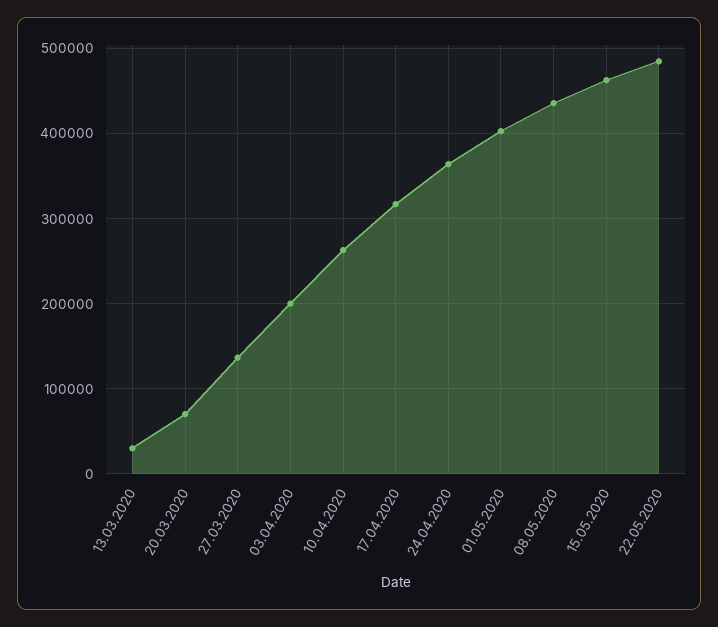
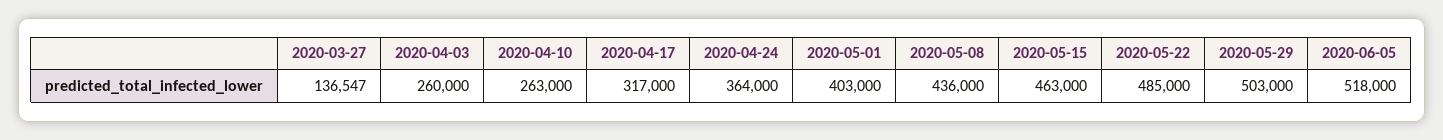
13.03.2020: 30000 -> none
20.03.2020: 70000 -> none
03.04.2020: 200000 -> 260000
2020-05-29: none -> 503000
2020-06-05: none -> 518000

